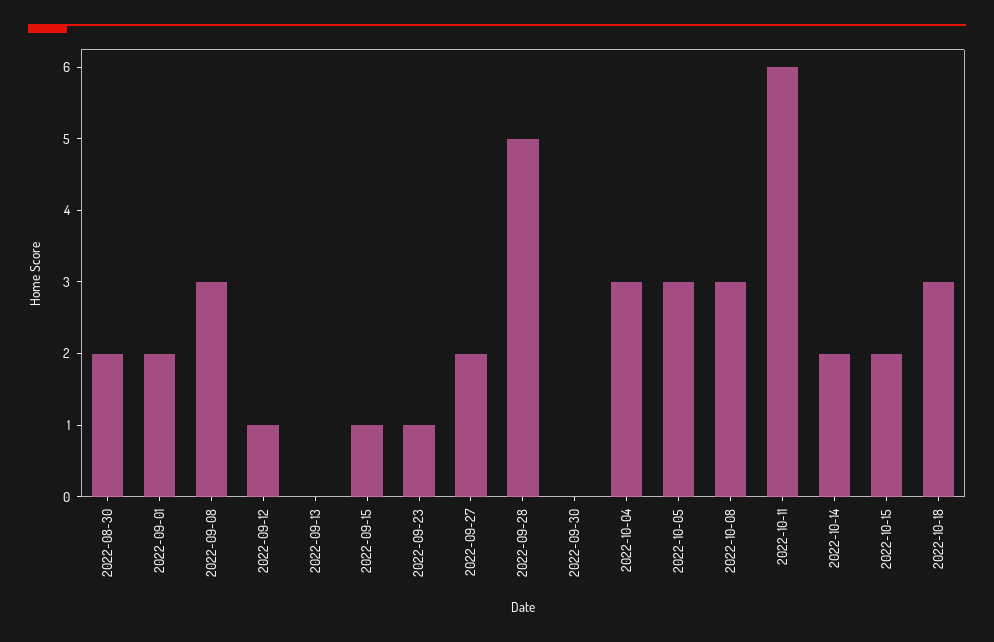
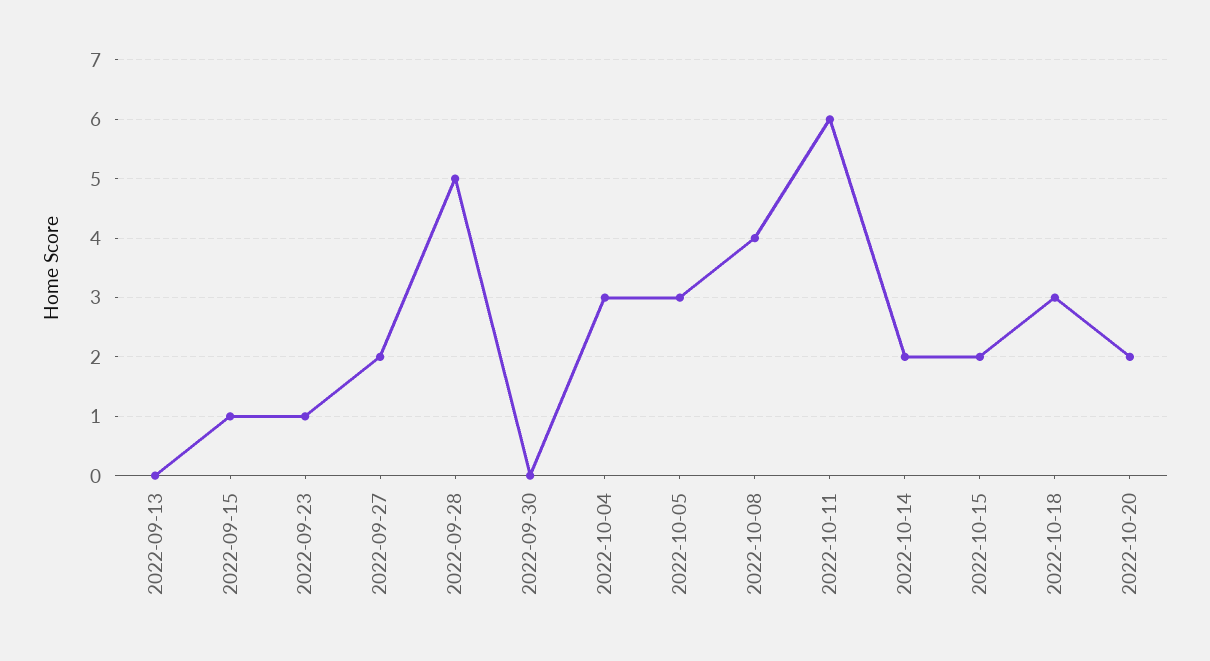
2022-08-30: 2 -> none
2022-09-01: 2 -> none
2022-09-08: 3 -> none
2022-09-12: 1 -> none
2022-10-08: 3 -> 4
2022-10-20: none -> 2

